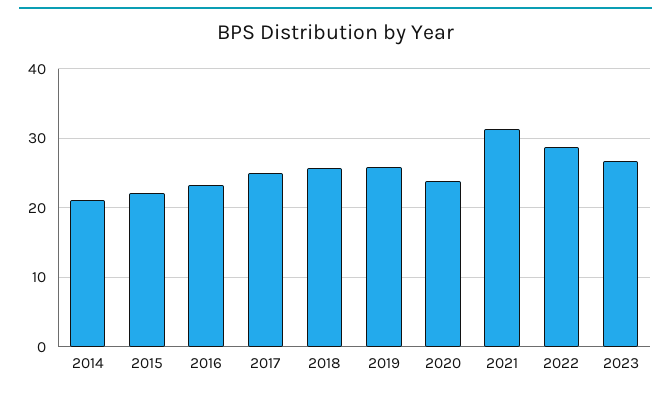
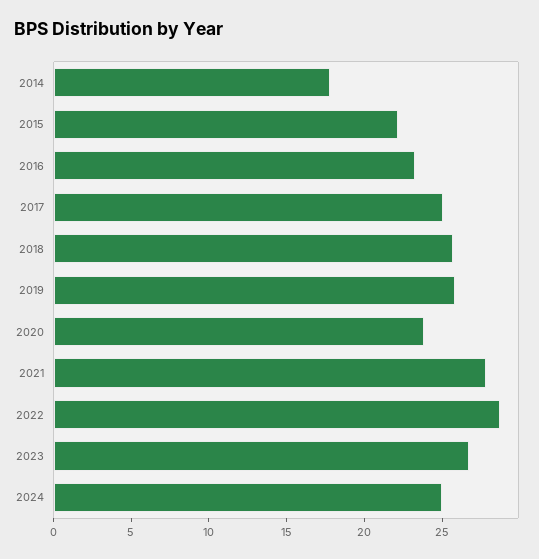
2014: 21 -> 18
2021: 31 -> 28
2024: none -> 25

